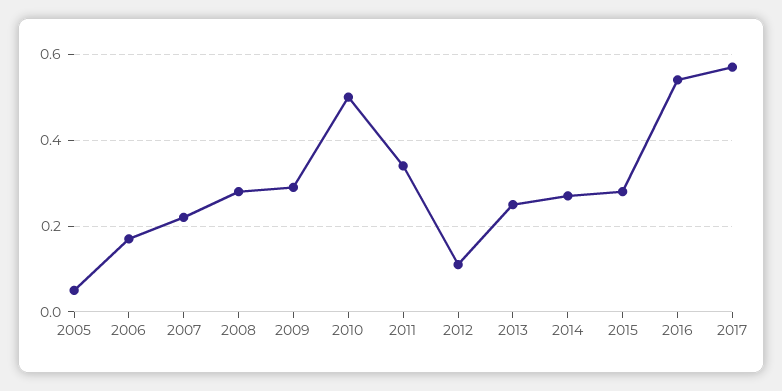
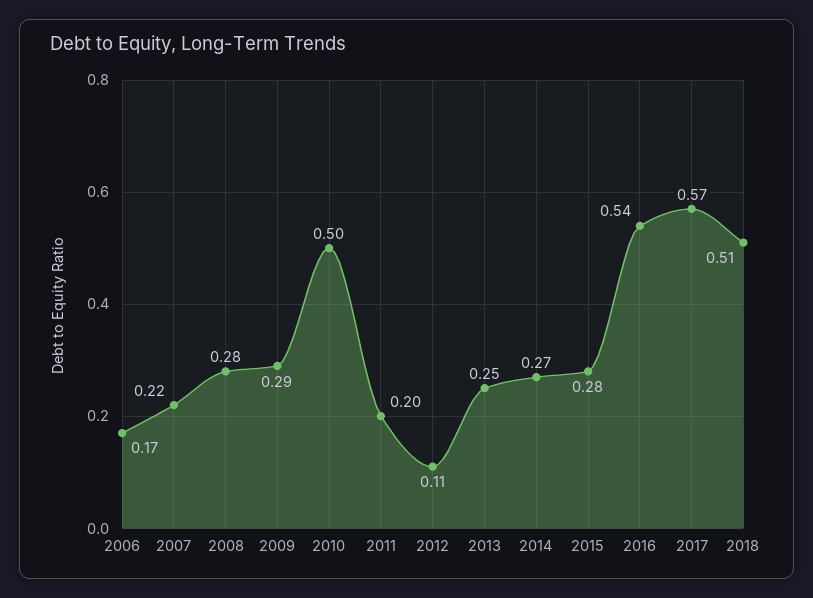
2005: 0.05 -> none
2011: 0.35 -> 0.2
2018: none -> 0.51

